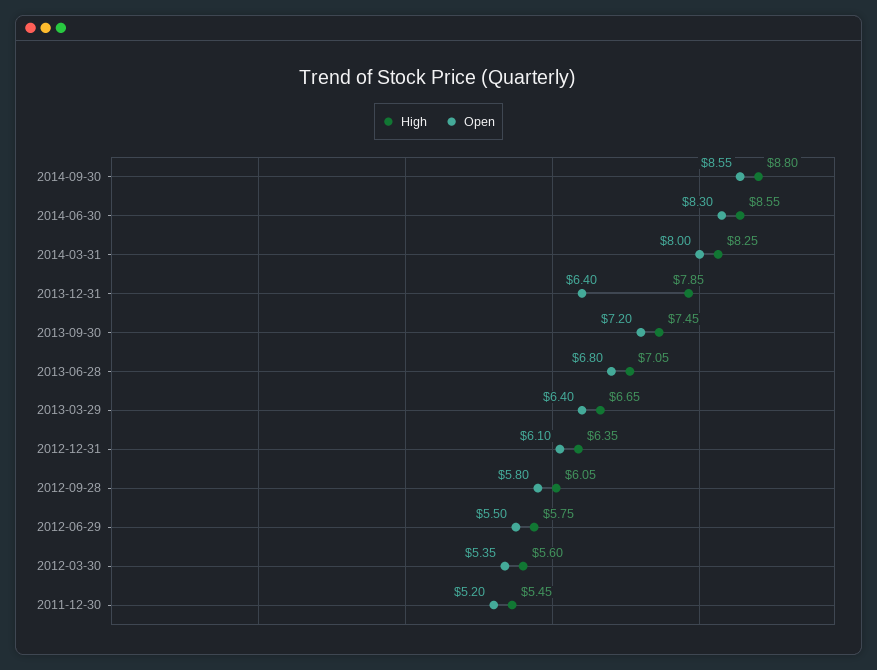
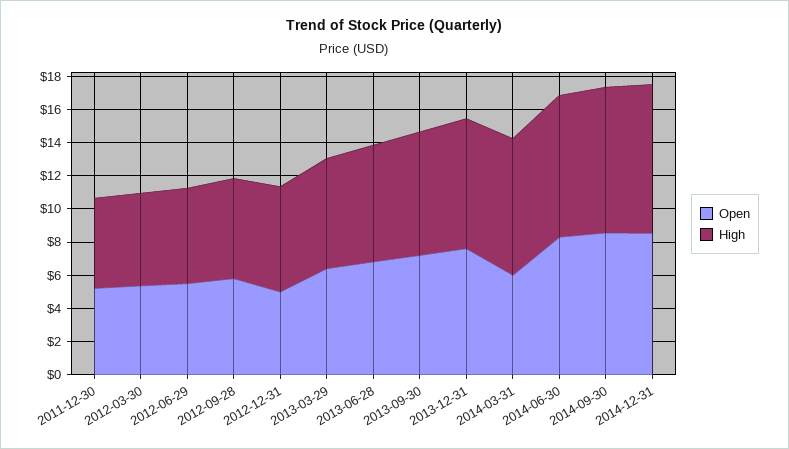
Open, 2014-03-31: 8 -> 6
Open, 2013-12-31: 6.4 -> 7.5
Open, 2012-12-31: 6.1 -> 5
Open, 2014-12-31: none -> 8.5
High, 2014-12-31: none -> 9

